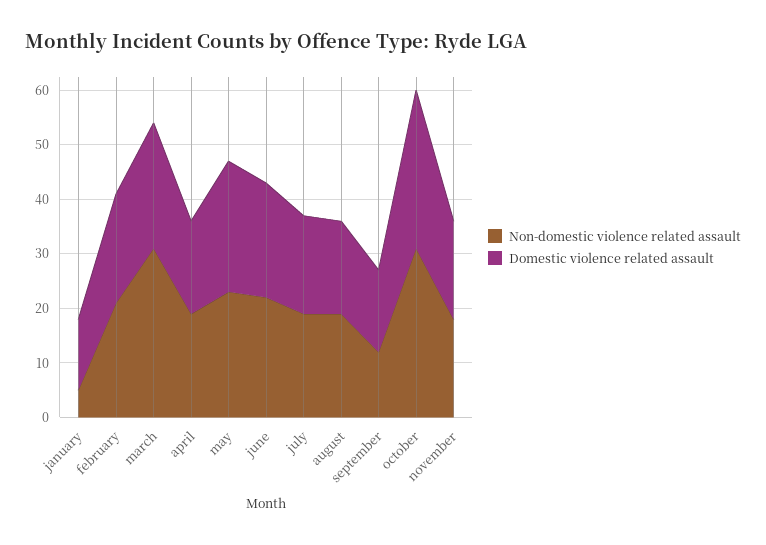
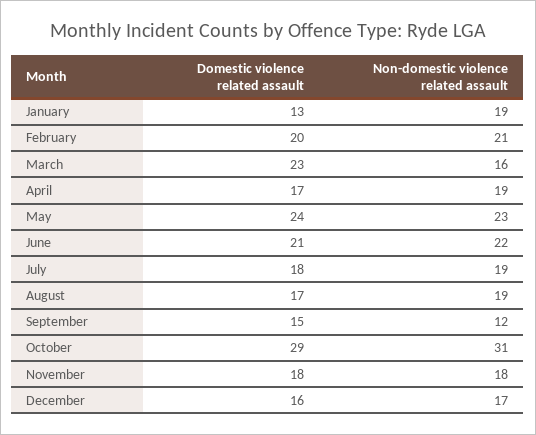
Non-domestic violence related assault, january: 5 -> 19
Non-domestic violence related assault, march: 30 -> 16
Domestic violence related assault, December: none -> 16
Non-domestic violence related assault, December: none -> 17

